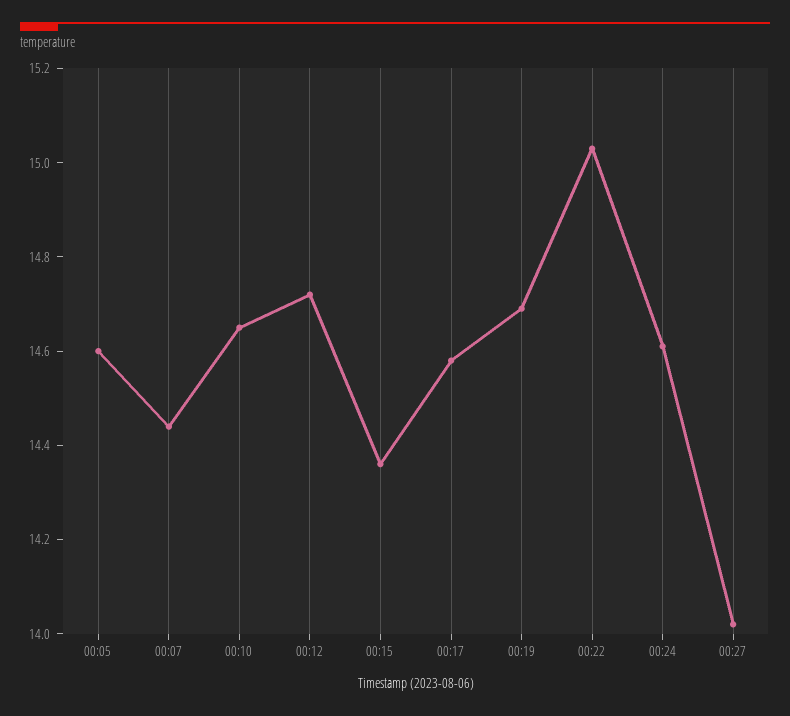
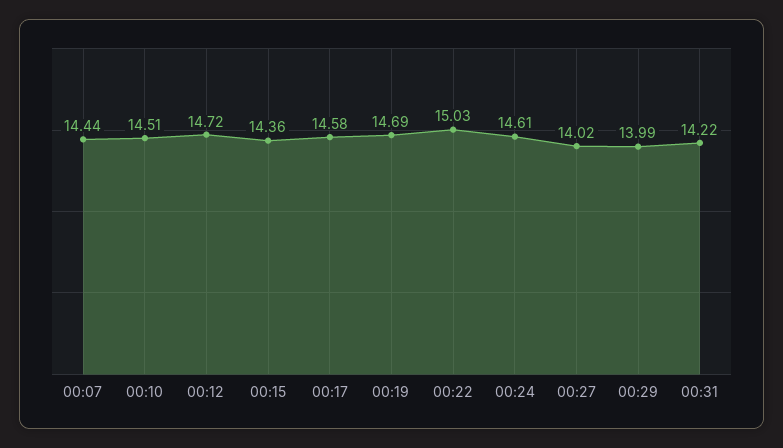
00:05: 14.6 -> none
00:10: 14.65 -> 14.51
00:29: none -> 13.99
00:31: none -> 14.22

